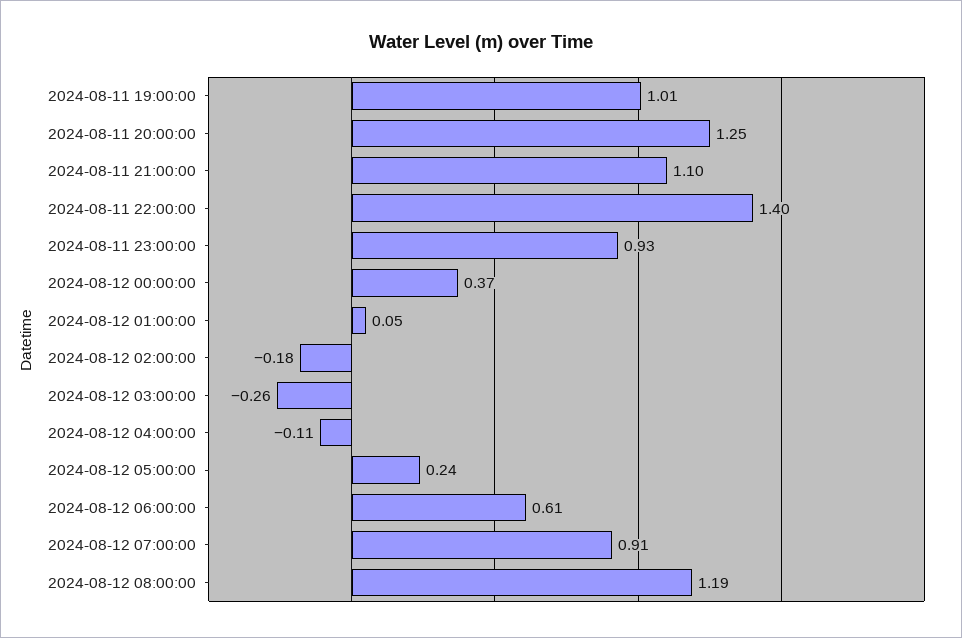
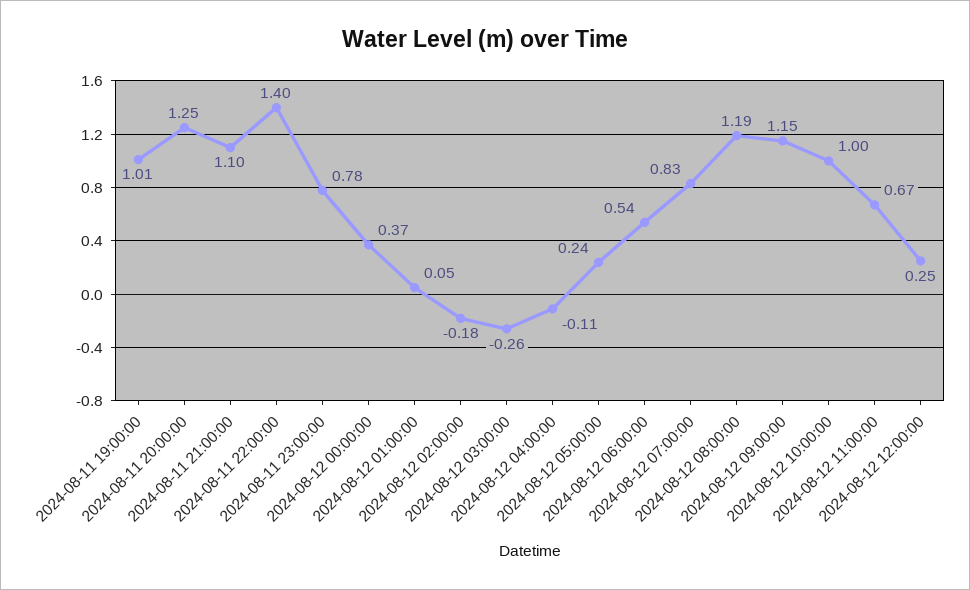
2024-08-11 23:00:00: 0.93 -> 0.78
2024-08-12 06:00:00: 0.61 -> 0.54
2024-08-12 07:00:00: 0.91 -> 0.83
2024-08-12 09:00:00: none -> 1.15
2024-08-12 10:00:00: none -> 1
2024-08-12 11:00:00: none -> 0.67
2024-08-12 12:00:00: none -> 0.25

